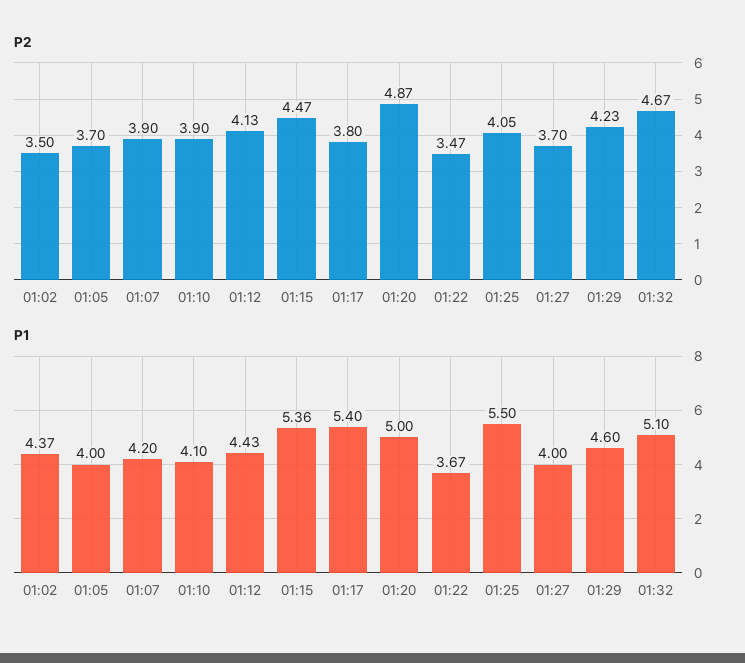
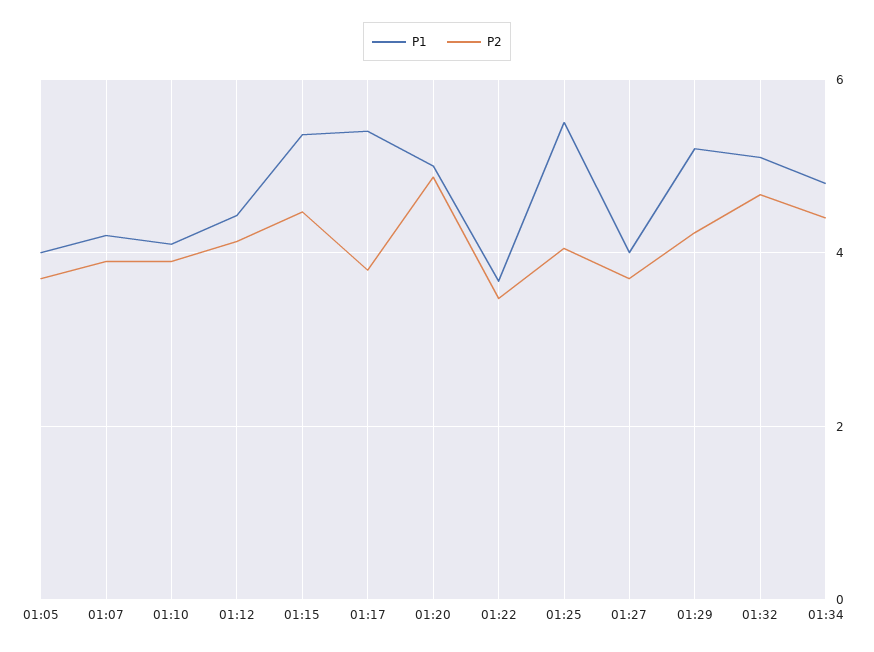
P2, 01:02: 3.5 -> none
P1, 01:02: 4.37 -> none
P1, 01:29: 4.6 -> 5.2
P1, 01:34: none -> 4.8
P2, 01:34: none -> 4.4

